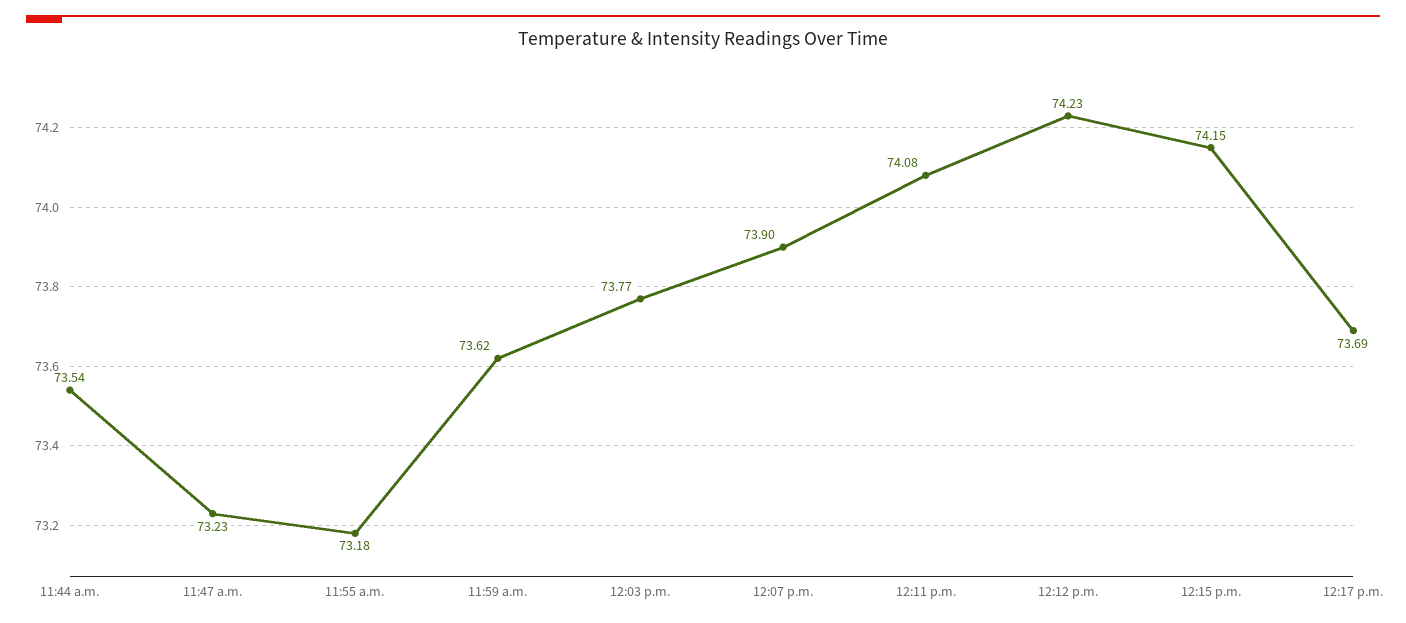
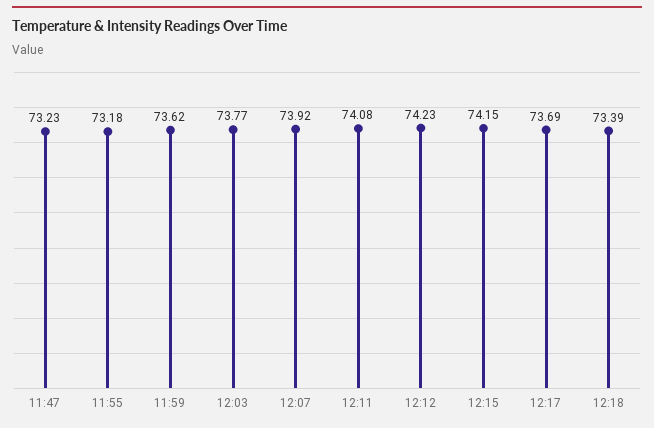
11:44 a.m.: 73.54 -> none
12:07 p.m.: 73.9 -> 73.92
12:18: none -> 73.39

